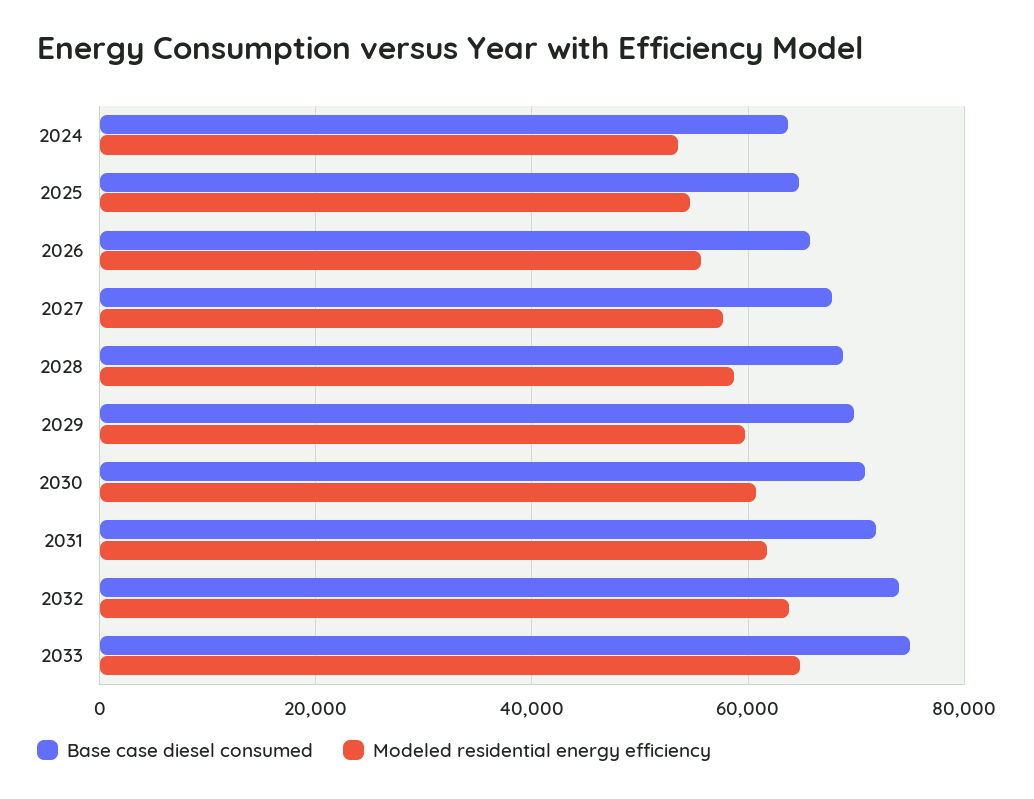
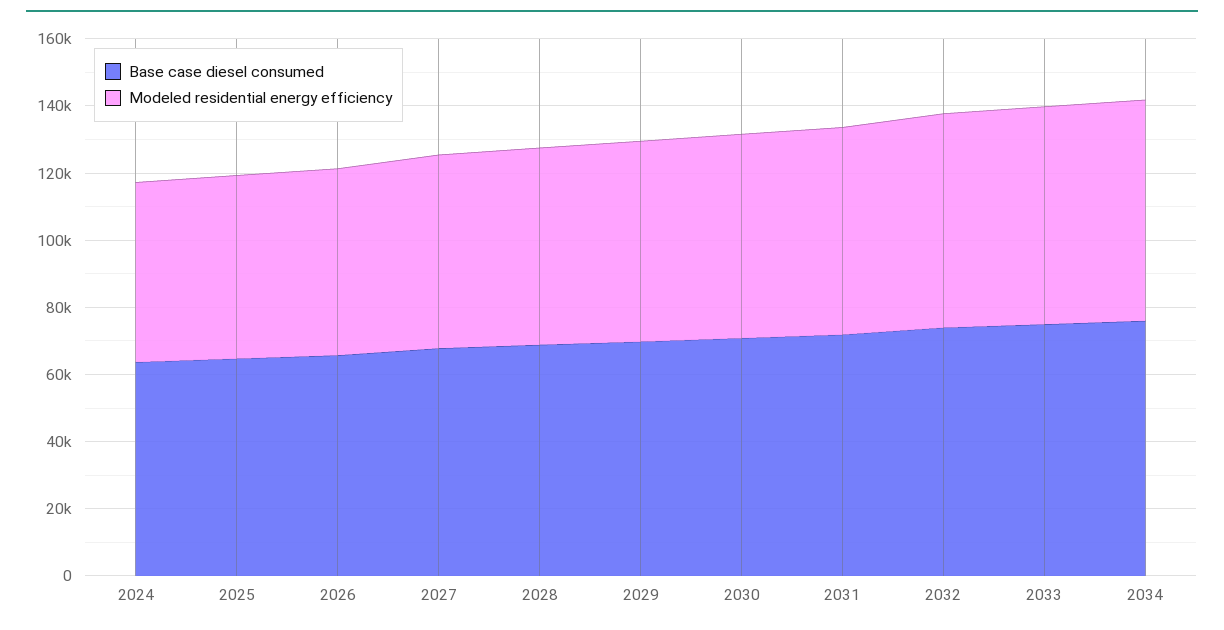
Base case diesel consumed, 2034: none -> 75000
Modeled residential energy efficiency, 2034: none -> 65000

